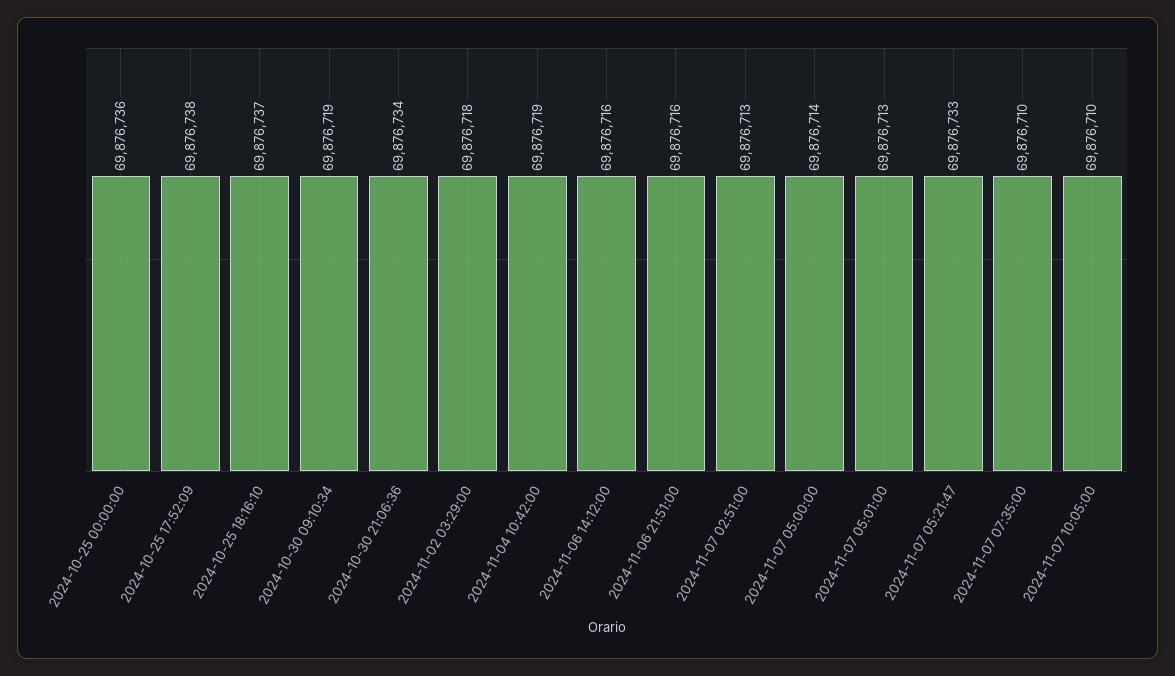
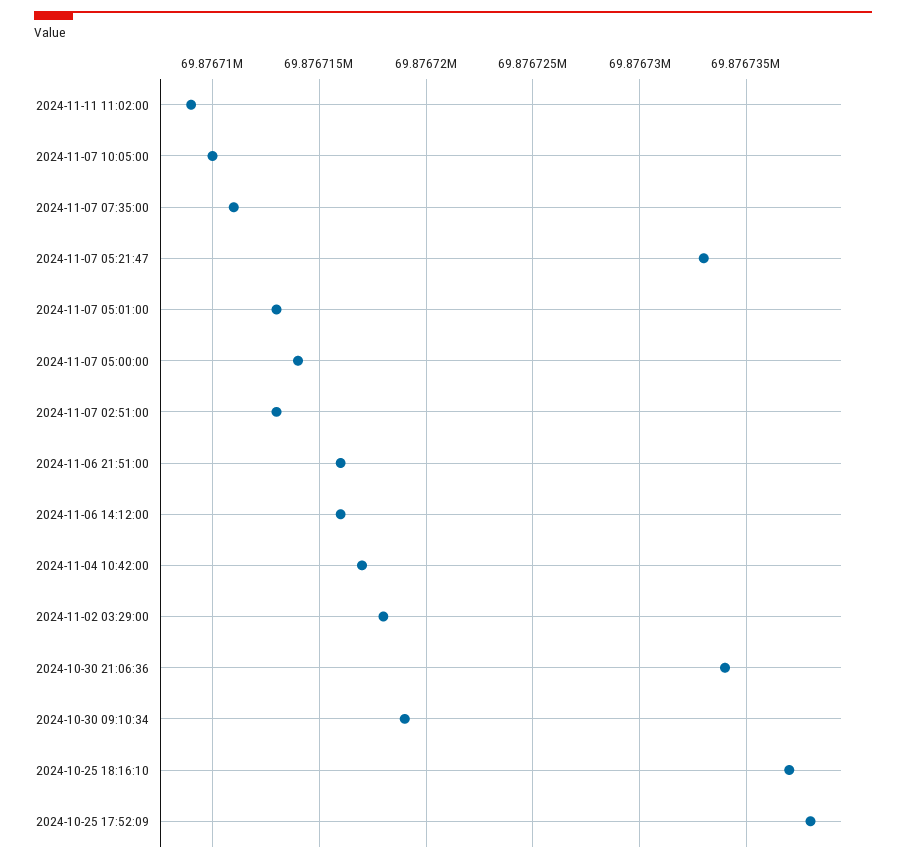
2024-10-25 00:00:00: 69876736 -> none
2024-11-04 10:42:00: 69876719 -> 69876717
2024-11-07 07:35:00: 69876710 -> 69876711
2024-11-11 11:02:00: none -> 69876709

